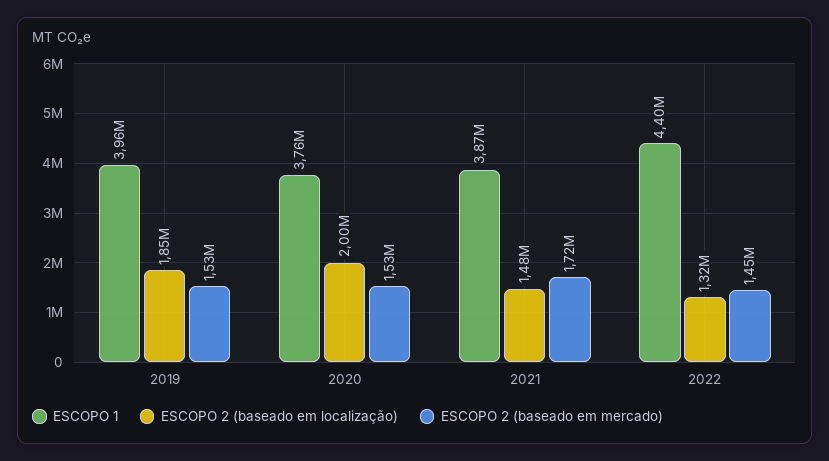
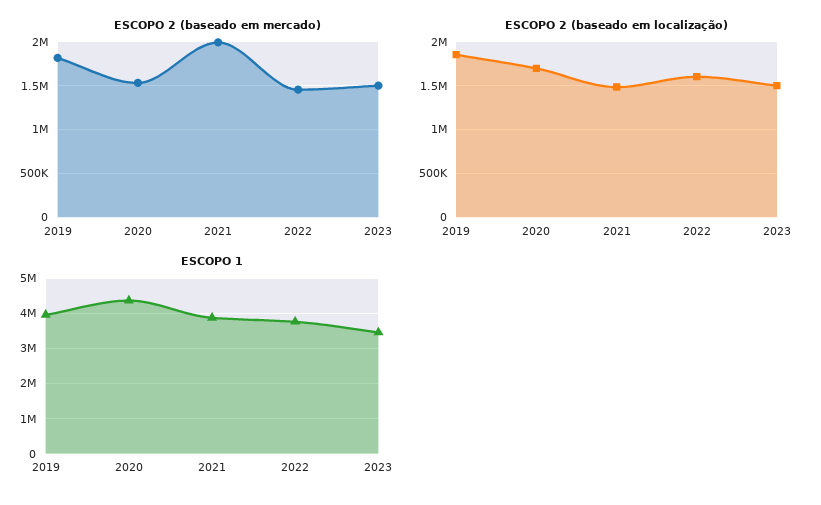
ESCOPO 2 (baseado em mercado), 2019: 1530000 -> 1800000
ESCOPO 1, 2020: 3760000 -> 4400000
ESCOPO 2 (baseado em localização), 2020: 2000000 -> 1700000
ESCOPO 2 (baseado em mercado), 2021: 1720000 -> 2000000
ESCOPO 1, 2022: 4400000 -> 3800000
ESCOPO 2 (baseado em localização), 2022: 1320000 -> 1600000
ESCOPO 2 (baseado em mercado), 2023: none -> 1500000
ESCOPO 2 (baseado em localização), 2023: none -> 1500000
ESCOPO 1, 2023: none -> 3400000

